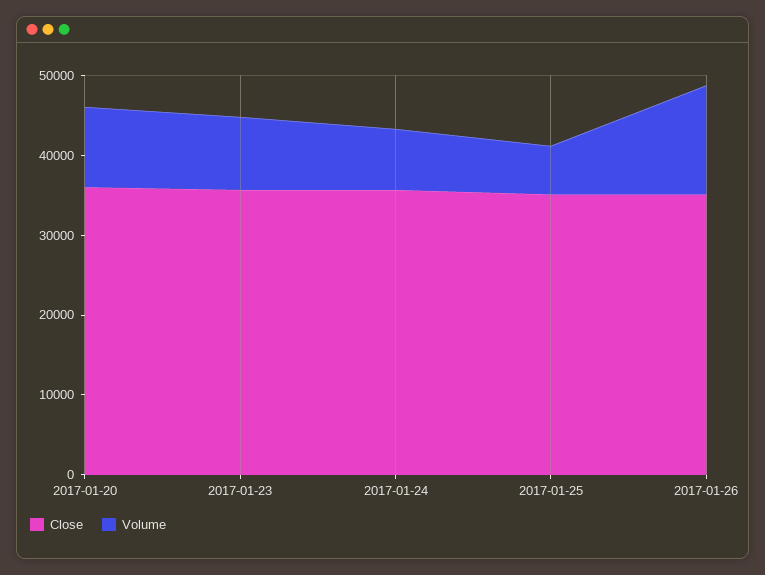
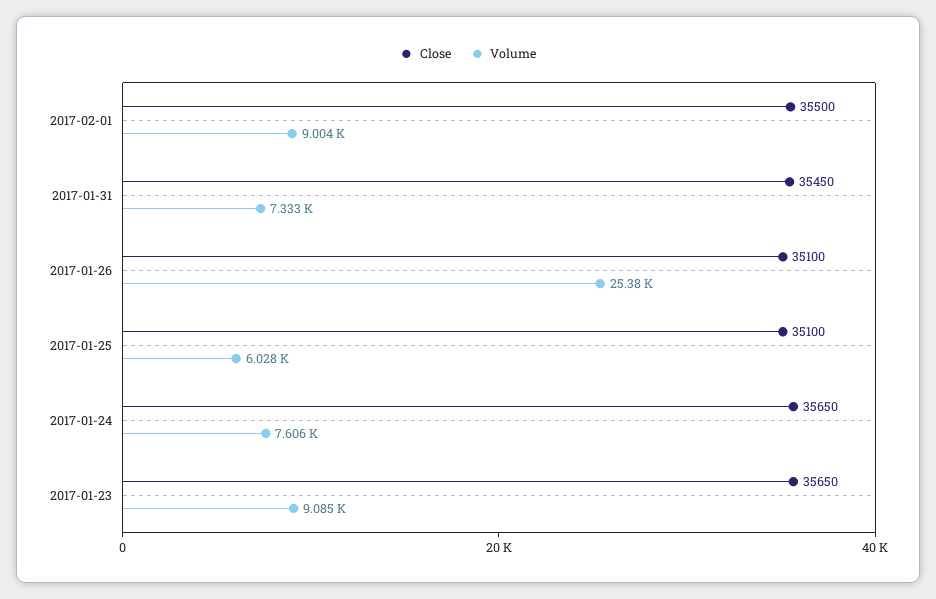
Close, 2017-01-20: 36000 -> none
Volume, 2017-01-20: 10000 -> none
Volume, 2017-01-26: 14000 -> 25380
Close, 2017-02-01: none -> 35500
Volume, 2017-02-01: none -> 9004
Close, 2017-01-31: none -> 35450
Volume, 2017-01-31: none -> 7333

